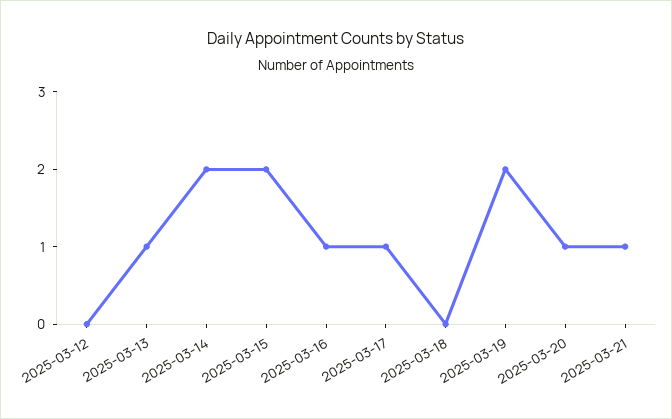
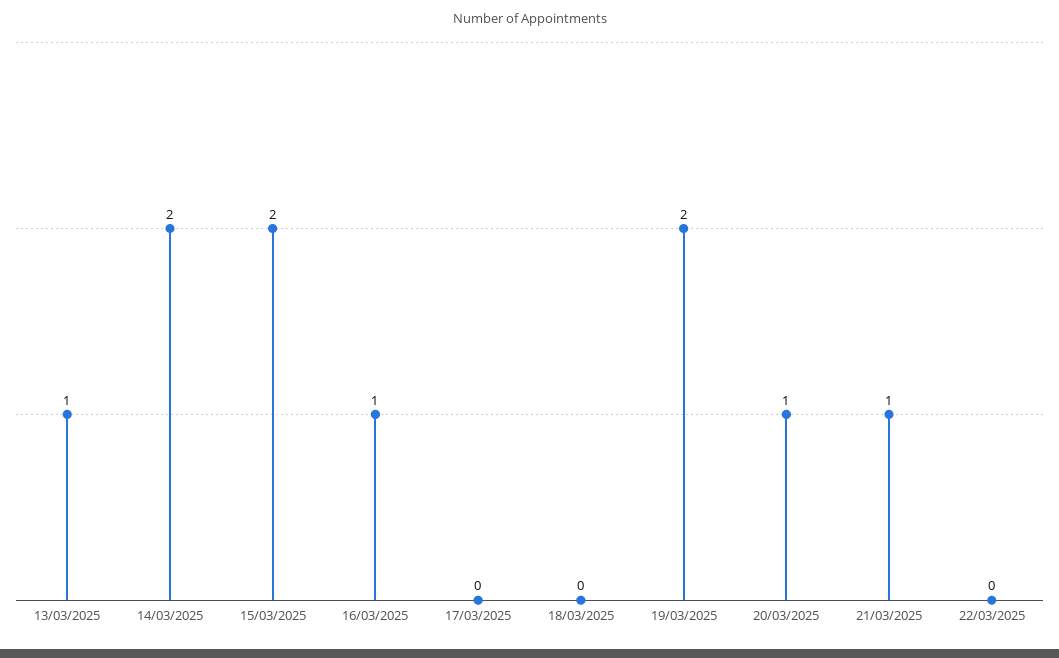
2025-03-12: 0 -> none
2025-03-17: 1 -> 0
22/03/2025: none -> 0

